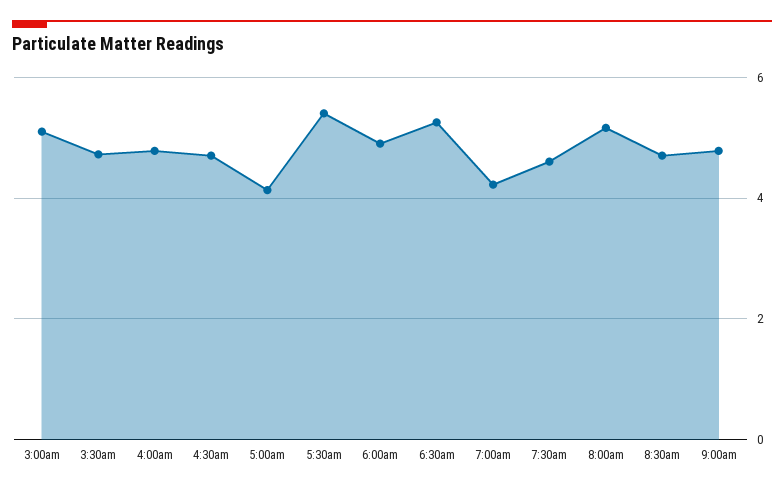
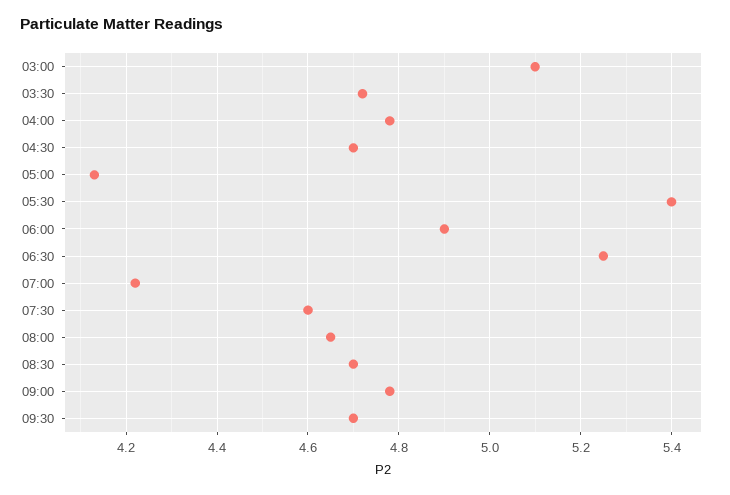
8:00am: 5.2 -> 4.65
09:30: none -> 4.7

